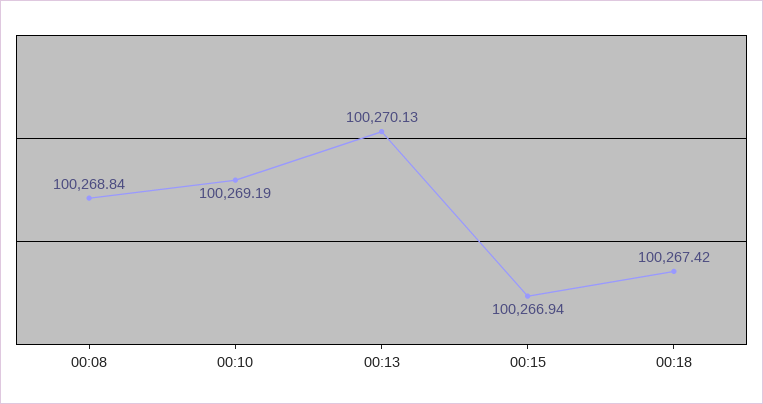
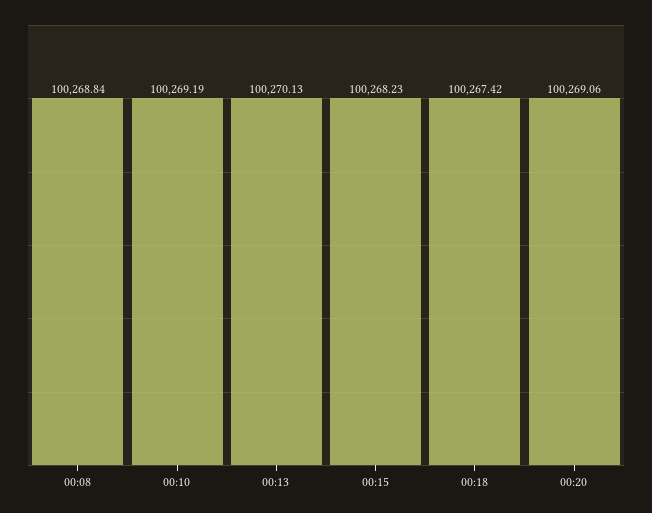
00:15: 100266.94 -> 100268.23
00:20: none -> 100269.06

